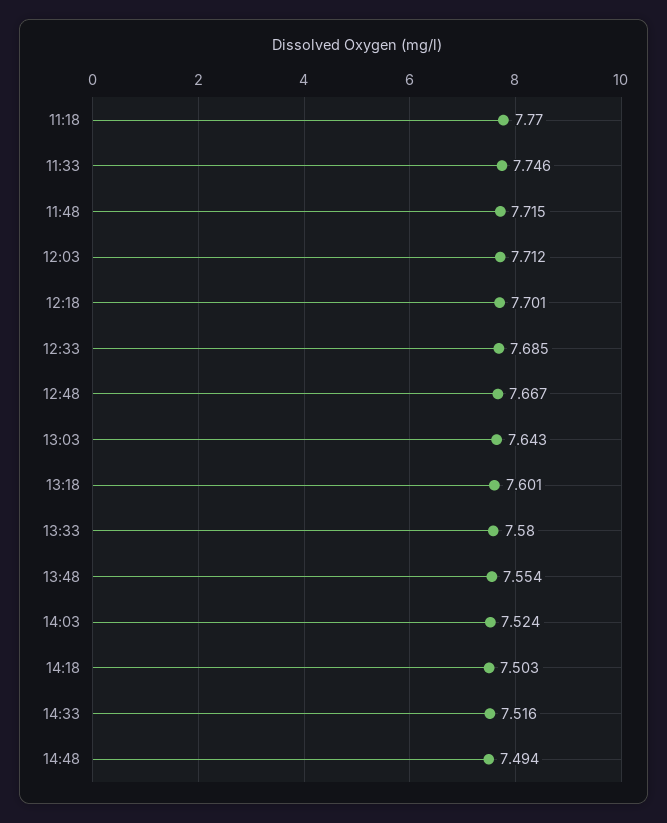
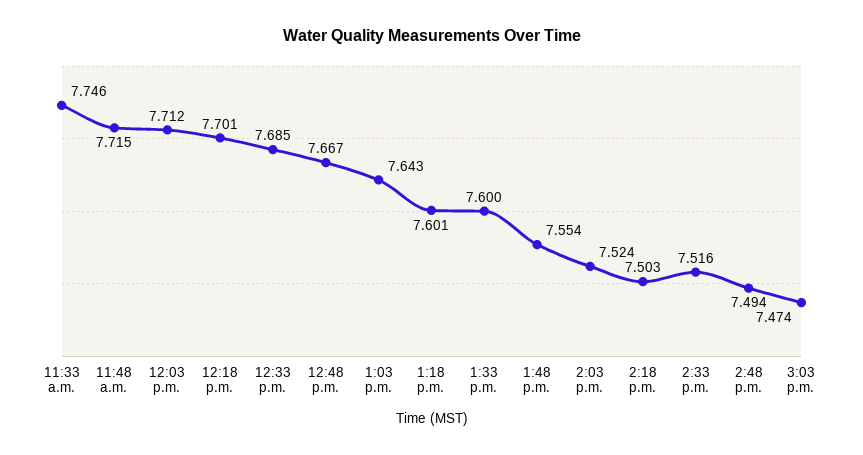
11:18: 7.77 -> none
13:33: 7.58 -> 7.6
3:03 p.m.: none -> 7.474

